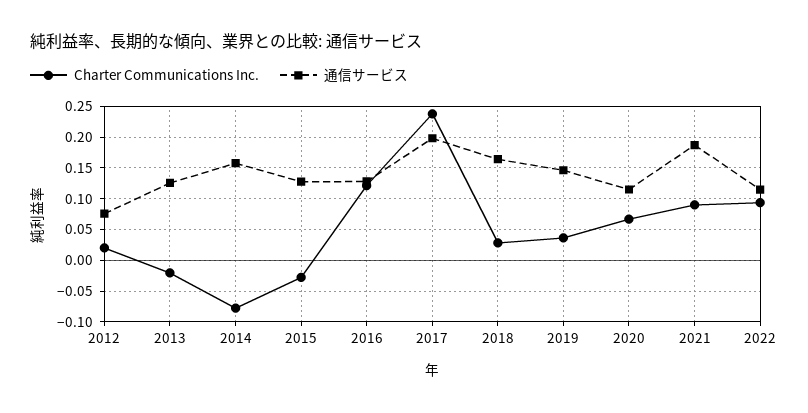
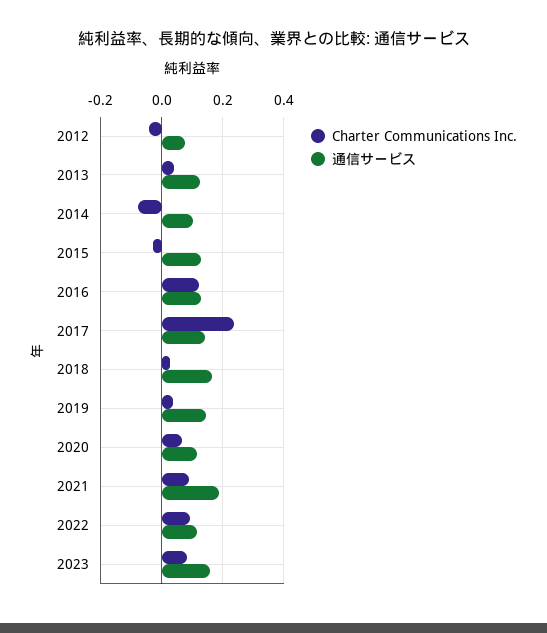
Charter Communications Inc., 2012: 0.02 -> -0.04
Charter Communications Inc., 2013: -0.02 -> 0.04
通信サービス, 2014: 0.16 -> 0.1
通信サービス, 2017: 0.2 -> 0.14
Charter Communications Inc., 2023: none -> 0.08
通信サービス, 2023: none -> 0.16

